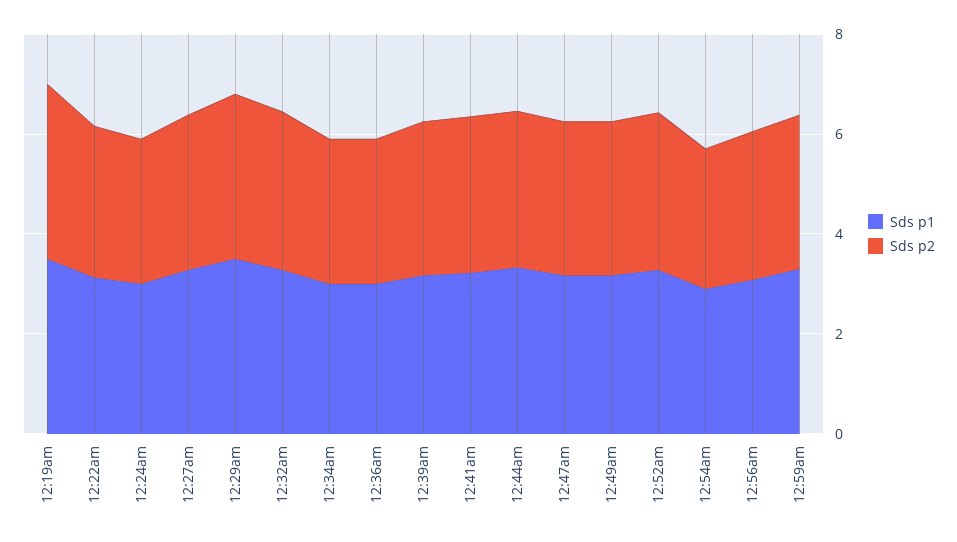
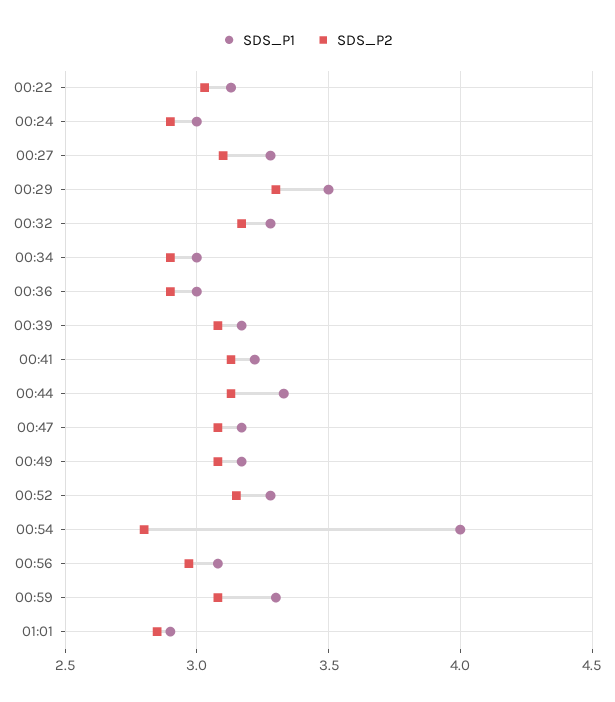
Sds p1, 12:19am: 3.5 -> none
Sds p2, 12:19am: 3.5 -> none
Sds p1, 12:54am: 3 -> 4
Sds p1, 01:01: none -> 2.9
Sds p2, 01:01: none -> 2.85

